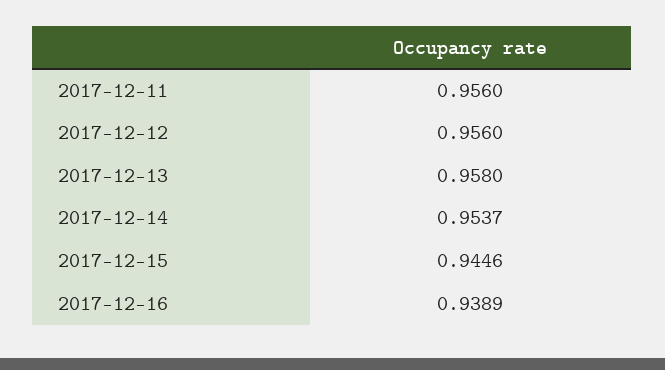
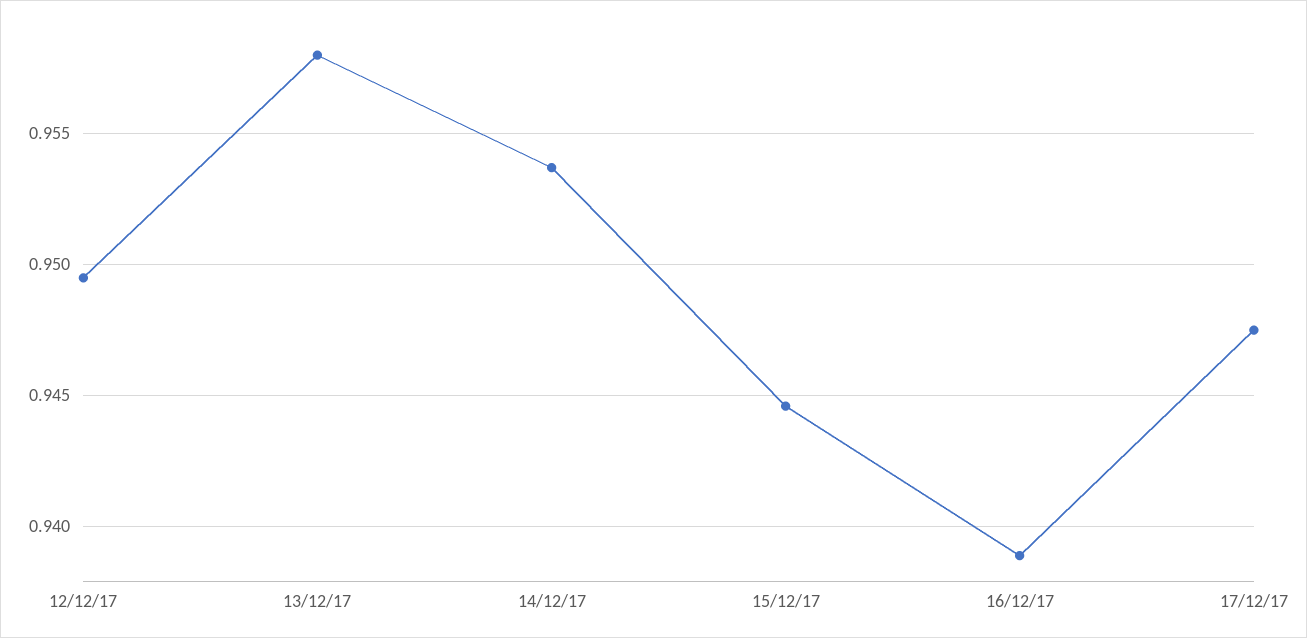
2017-12-11: 0.956 -> none
2017-12-12: 0.956 -> 0.9495
17/12/17: none -> 0.9475

